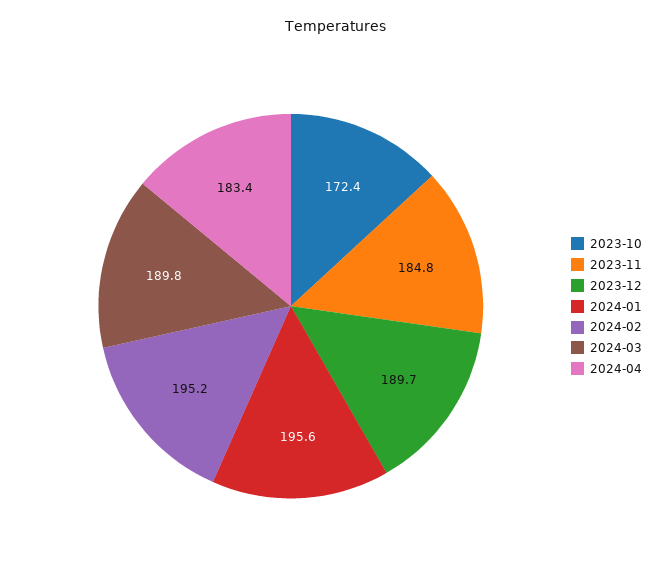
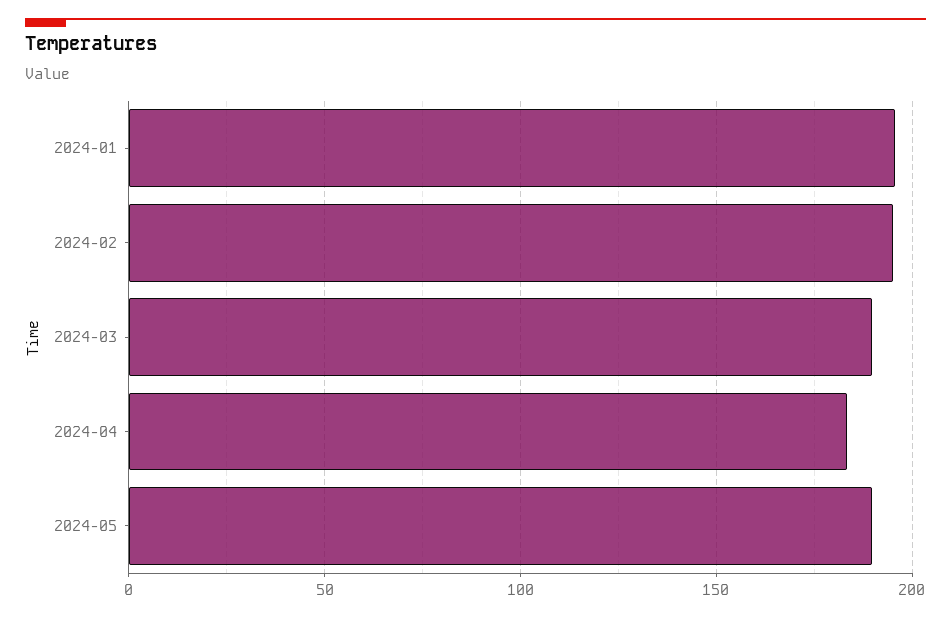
2023-10: 172.4 -> none
2023-11: 184.8 -> none
2023-12: 189.7 -> none
2024-05: none -> 190

